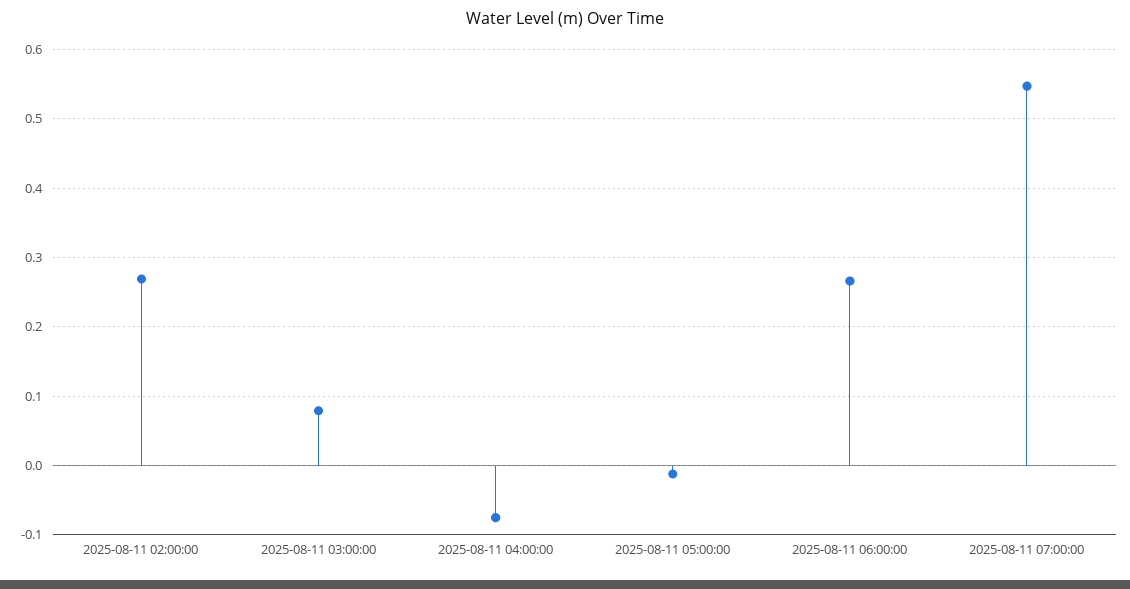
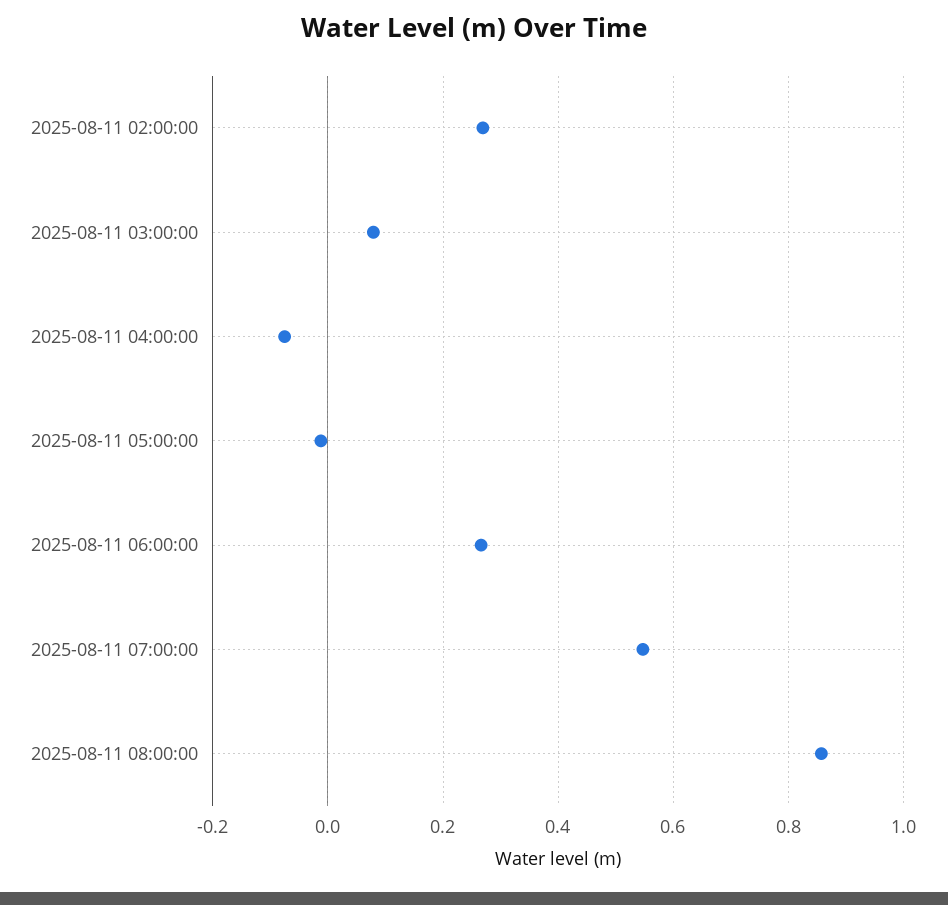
2025-08-11 08:00:00: none -> 0.86

